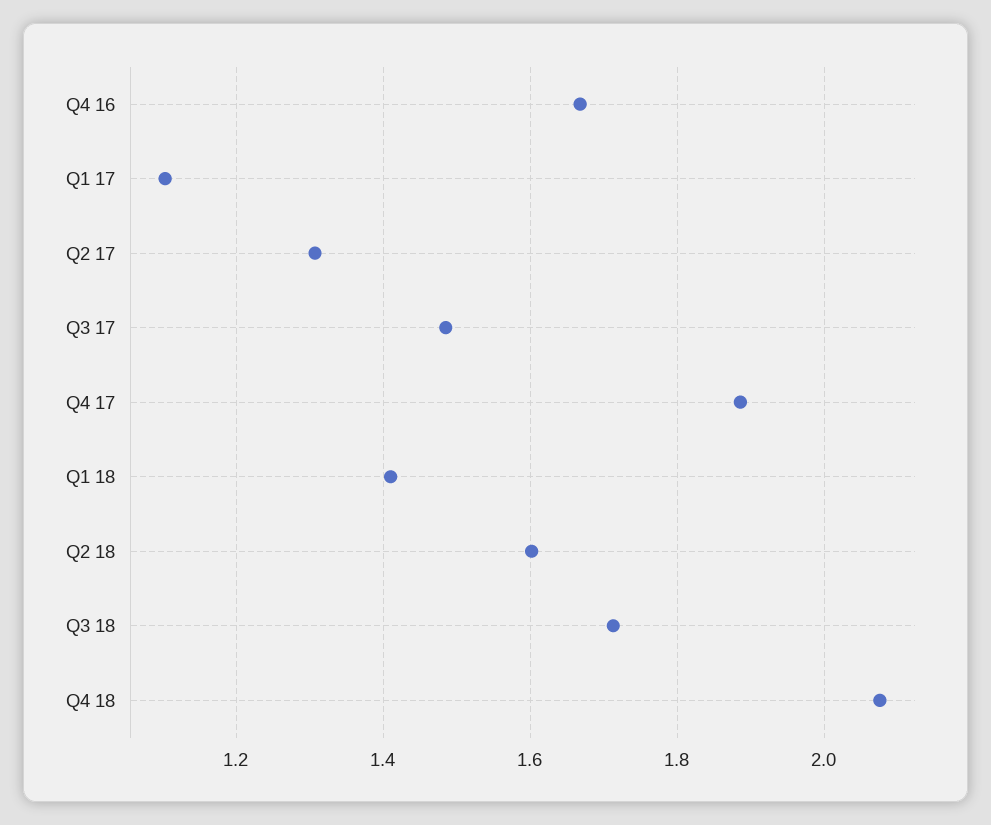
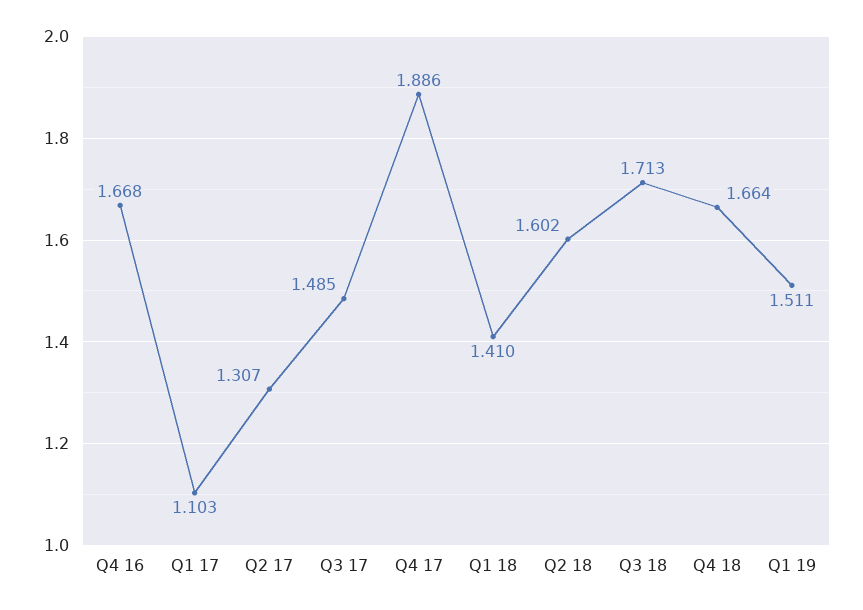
Q4 18: 2.08 -> 1.664
Q1 19: none -> 1.511

